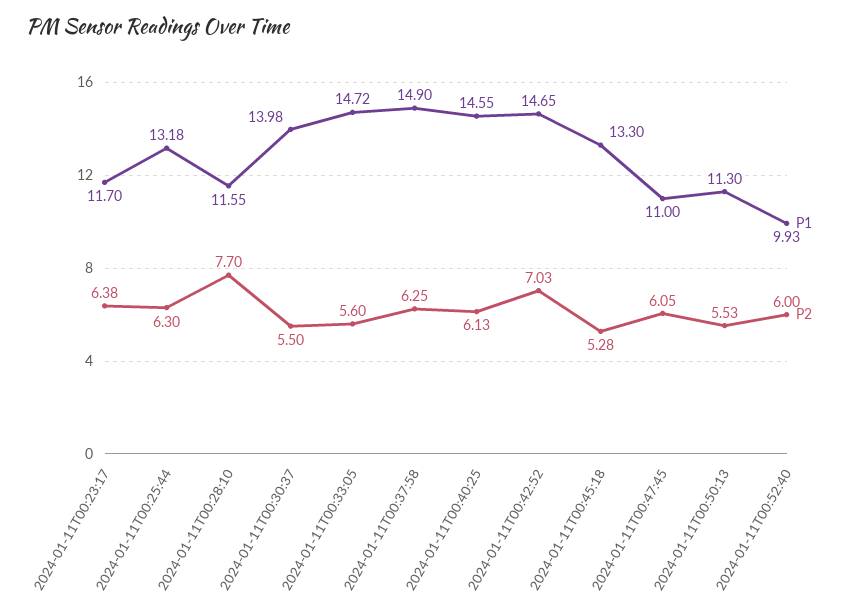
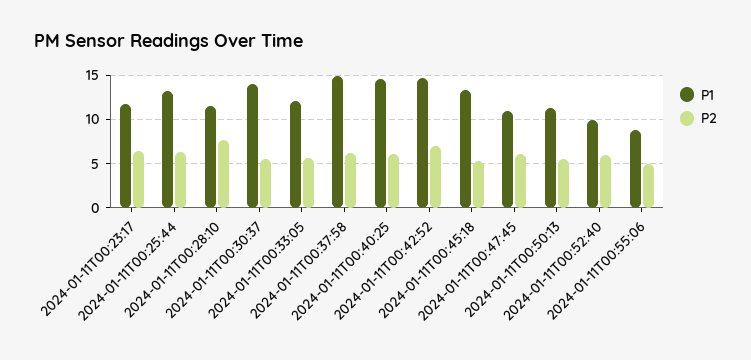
P1, 2024-01-11T00:33:05: 14.72 -> 12
P1, 2024-01-11T00:55:06: none -> 9
P2, 2024-01-11T00:55:06: none -> 5

